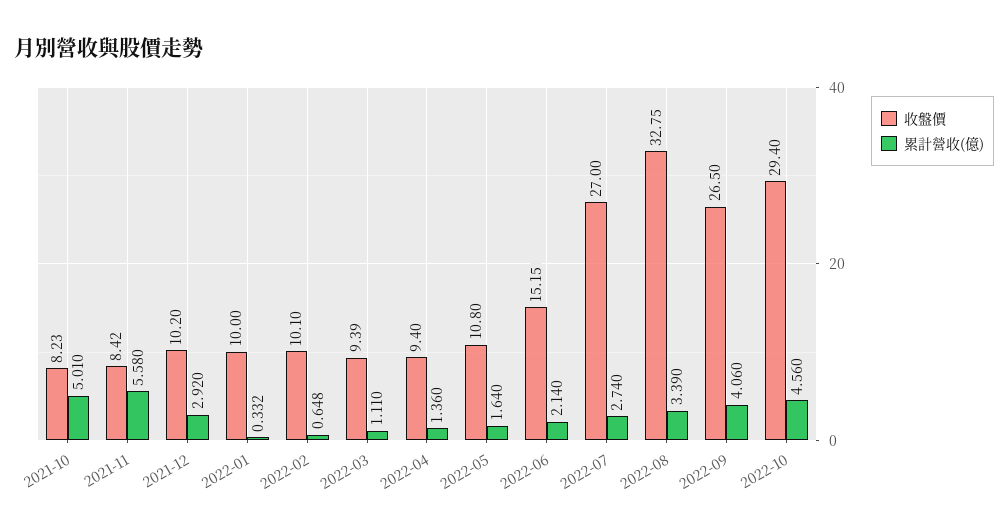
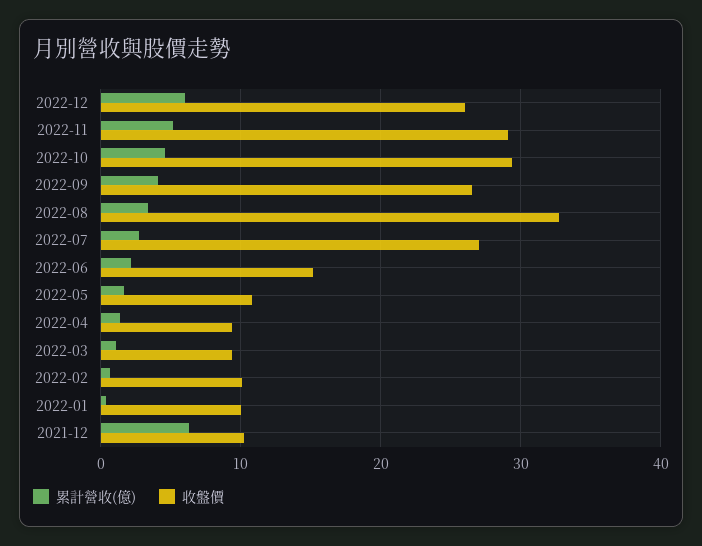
收盤價, 2021-10: 8.23 -> none
累計營收(億), 2021-10: 5.01 -> none
收盤價, 2021-11: 8.42 -> none
累計營收(億), 2021-11: 5.58 -> none
累計營收(億), 2021-12: 2.92 -> 6
累計營收(億), 2022-12: none -> 6
收盤價, 2022-12: none -> 26
累計營收(億), 2022-11: none -> 5
收盤價, 2022-11: none -> 29

